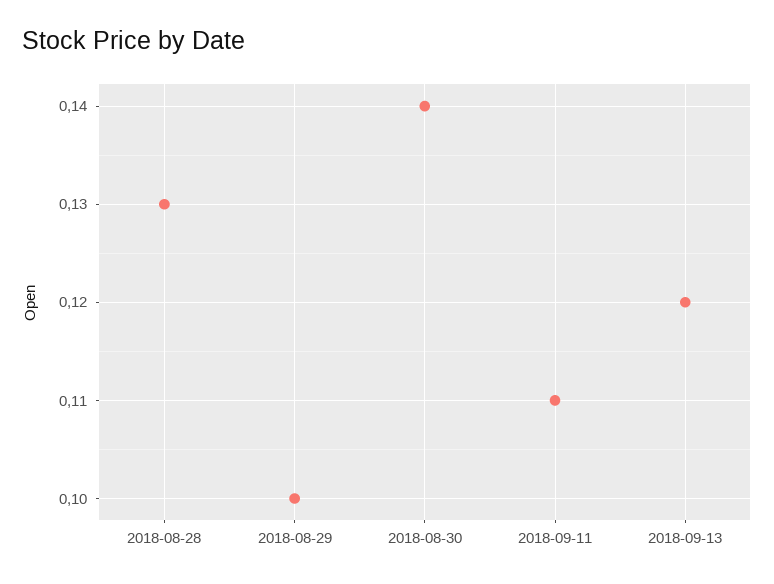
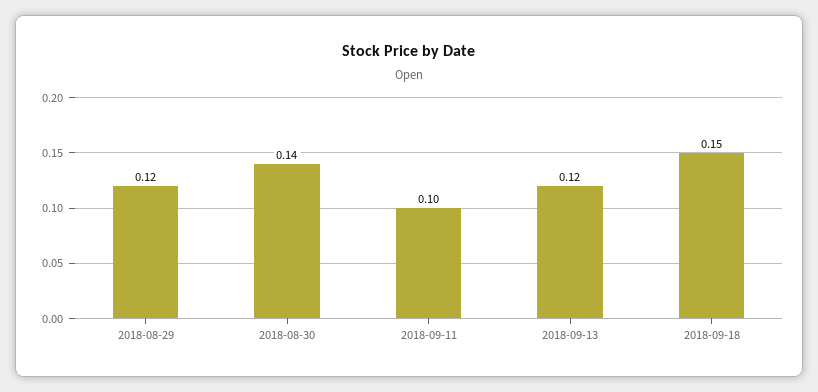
2018-08-28: 0.13 -> none
2018-08-29: 0.1 -> 0.12
2018-09-11: 0.11 -> 0.1
2018-09-18: none -> 0.15

